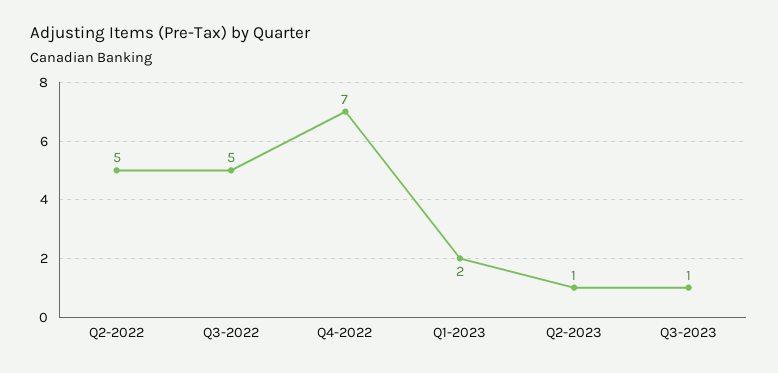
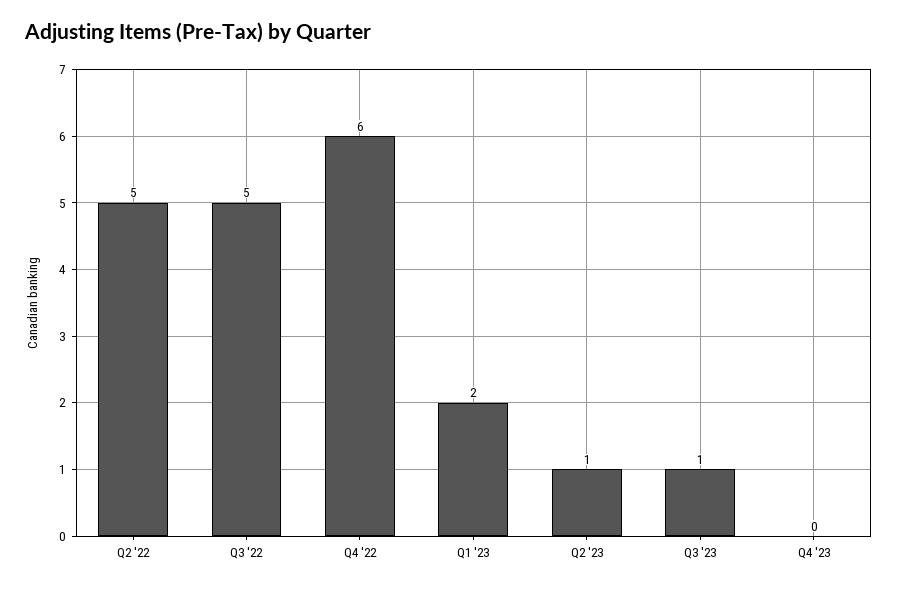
Q4-2022: 7 -> 6
Q4 '23: none -> 0

